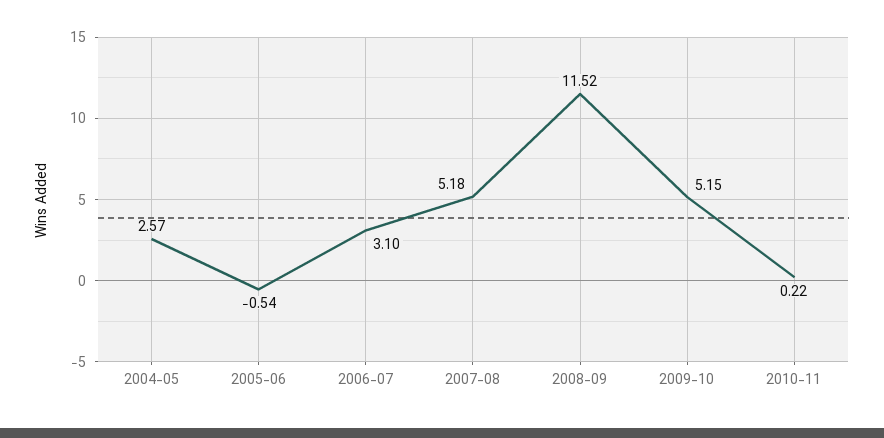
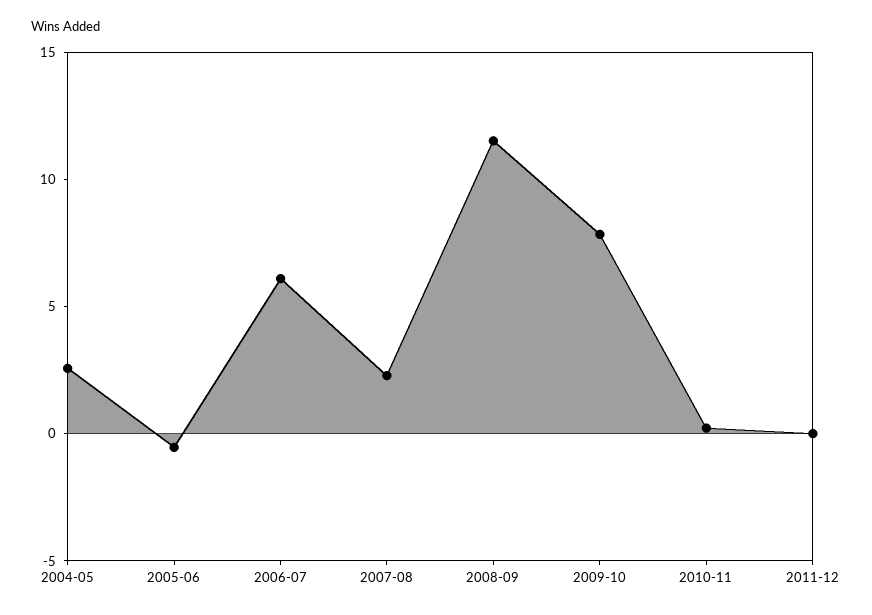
2006-07: 3.1 -> 6
2007-08: 5.18 -> 2
2009-10: 5.15 -> 8
2011-12: none -> 0

